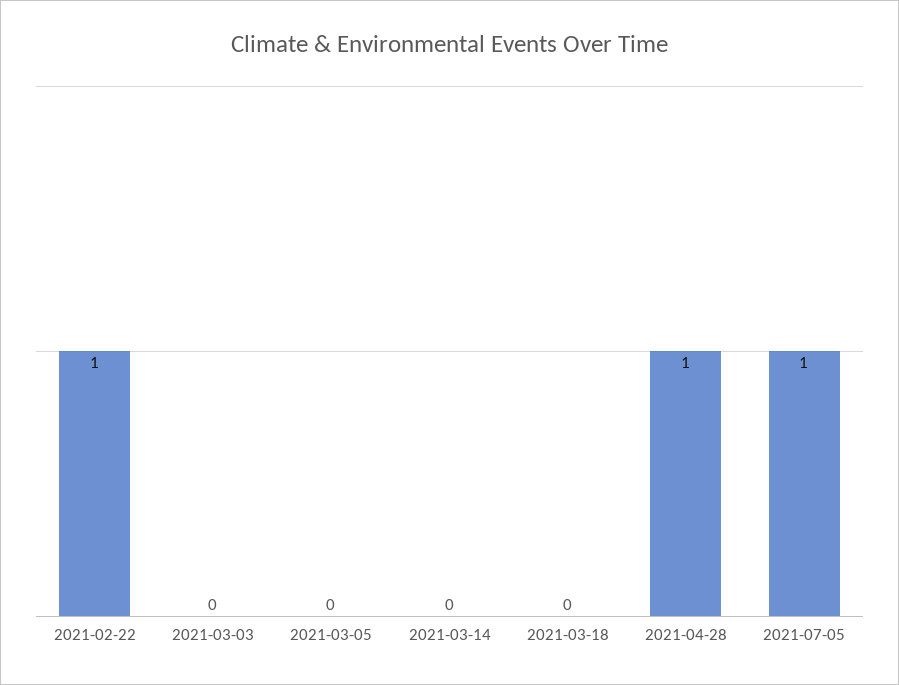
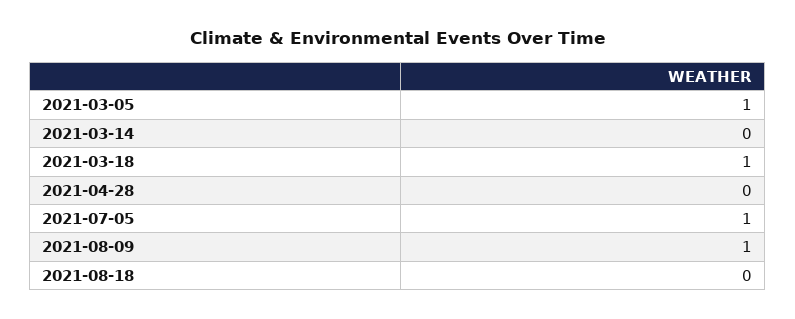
2021-02-22: 1 -> none
2021-03-03: 0 -> none
2021-03-05: 0 -> 1
2021-03-18: 0 -> 1
2021-04-28: 1 -> 0
2021-08-09: none -> 1
2021-08-18: none -> 0

